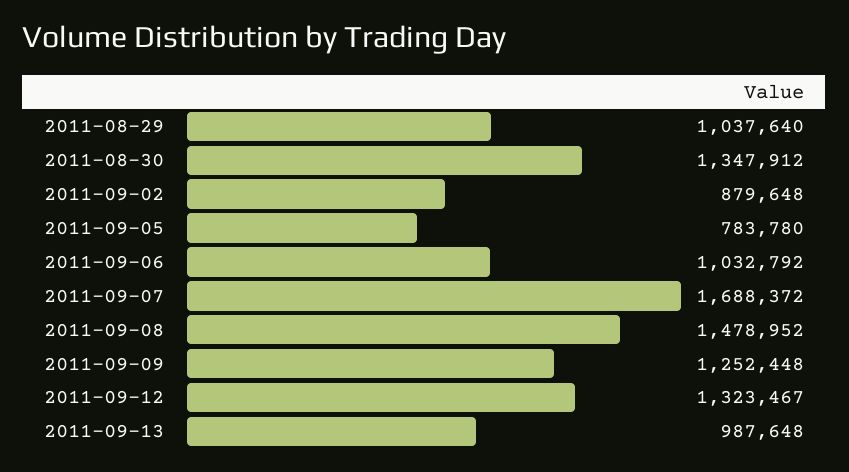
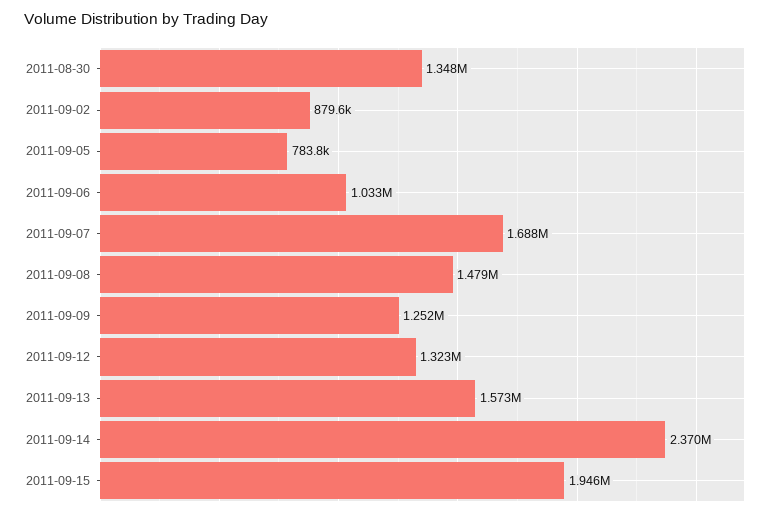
2011-08-29: 1037640 -> none
2011-09-13: 987648 -> 1573000
2011-09-14: none -> 2370000
2011-09-15: none -> 1946000

